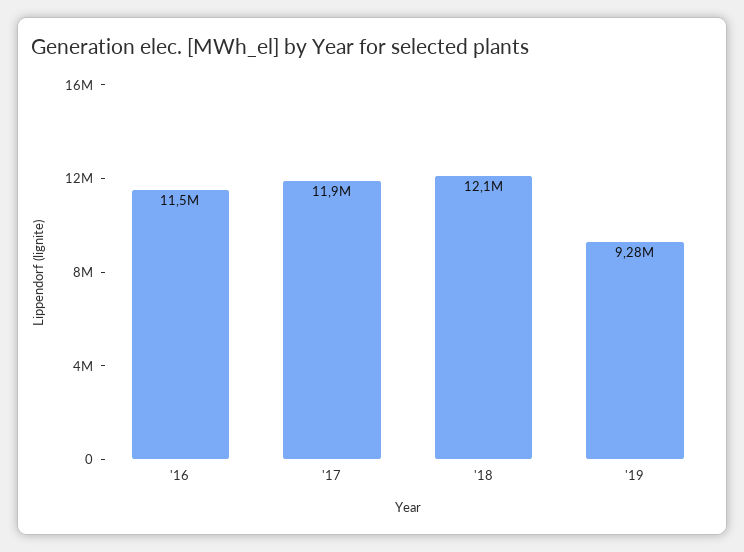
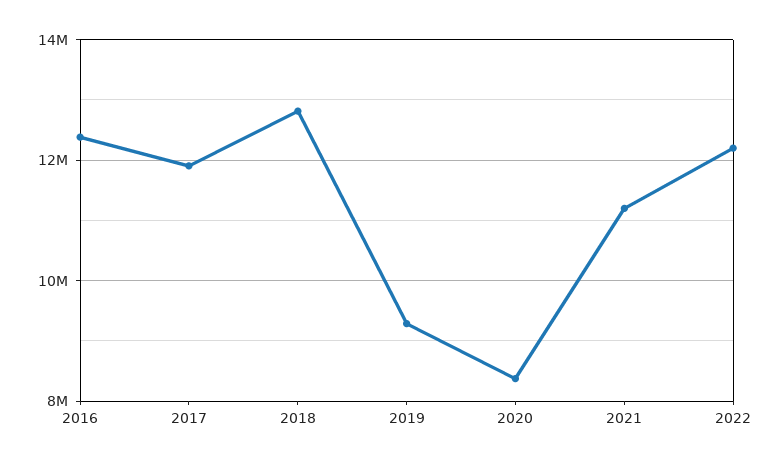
'16: 11500000 -> 12400000
'18: 12100000 -> 12800000
2020: none -> 8400000
2021: none -> 11200000
2022: none -> 12200000

